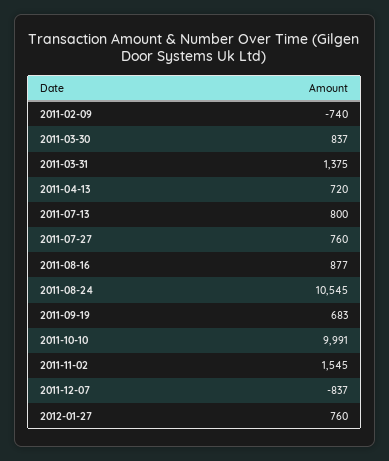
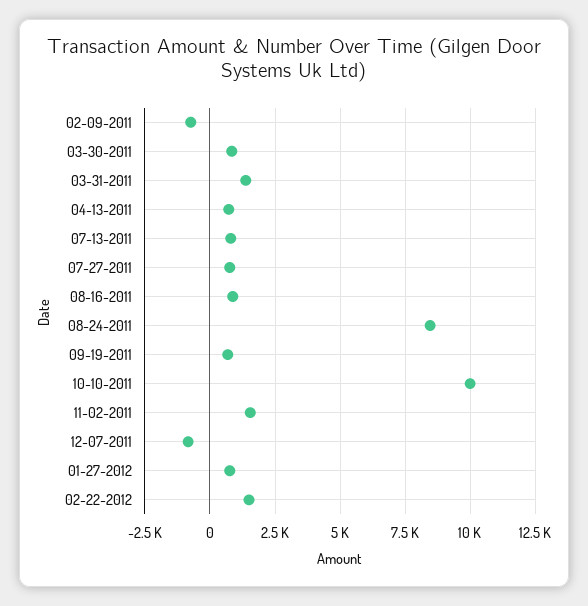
2011-08-24: 10545 -> 8500
02-22-2012: none -> 1500

